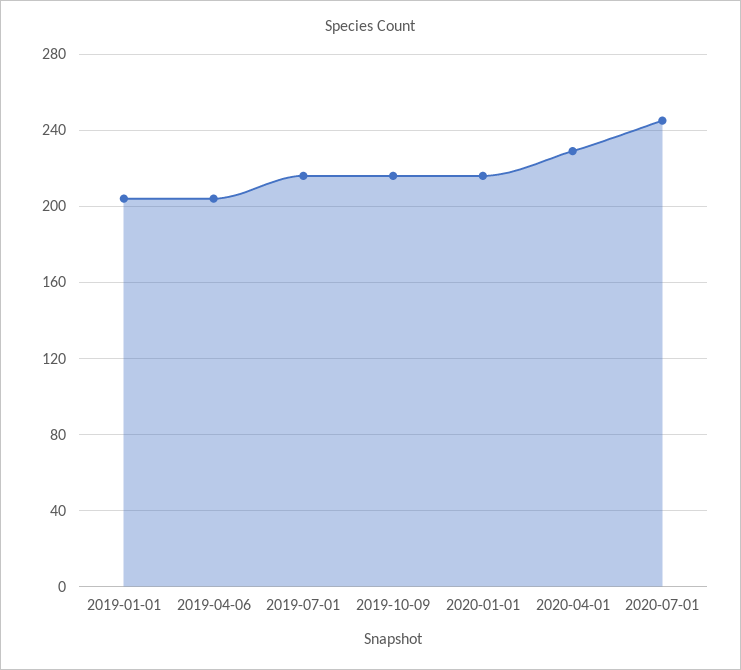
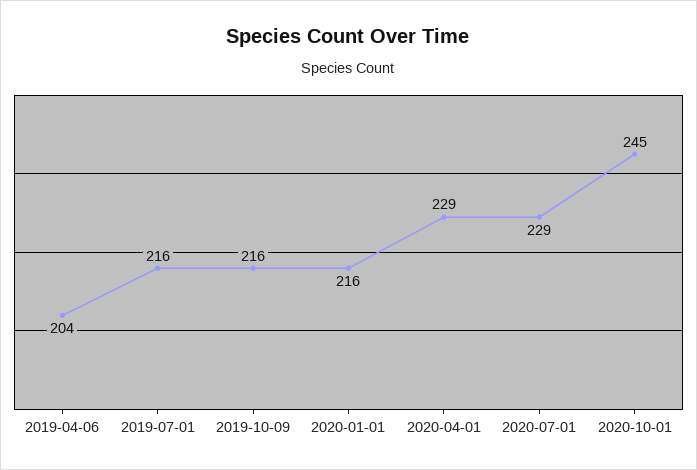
2019-01-01: 205 -> none
2020-07-01: 245 -> 229
2020-10-01: none -> 245

